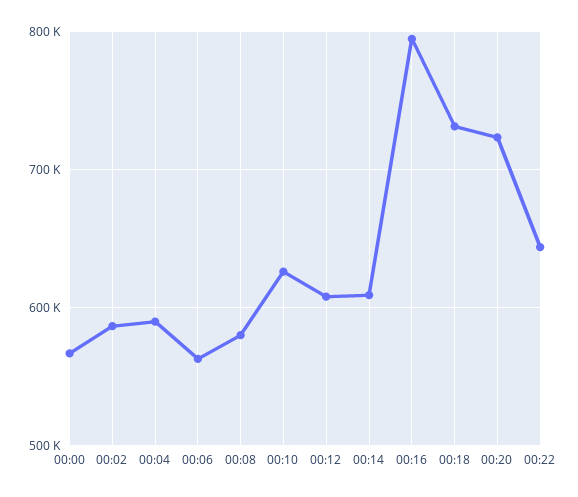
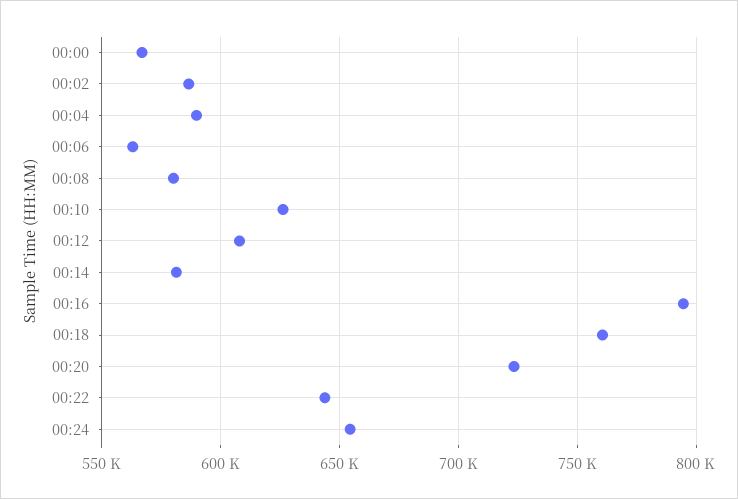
00:14: 610000 -> 580000
00:18: 730000 -> 760000
00:24: none -> 655000

